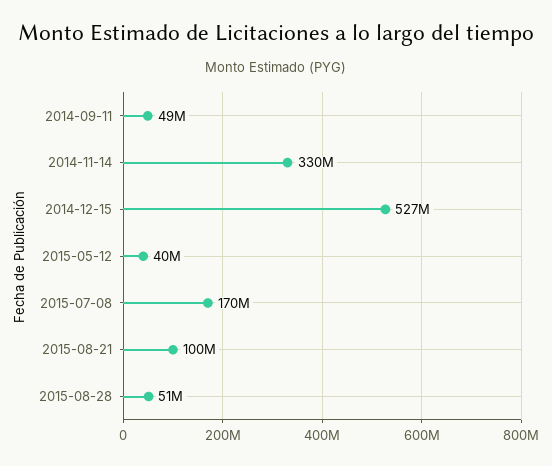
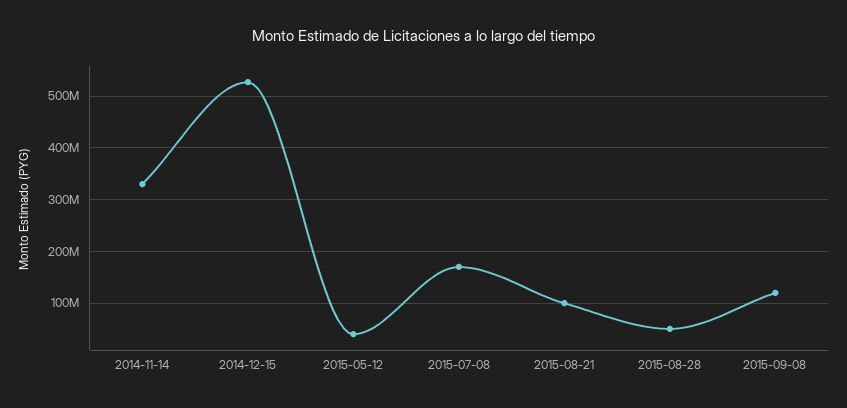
2014-09-11: 49000000 -> none
2015-09-08: none -> 120000000

